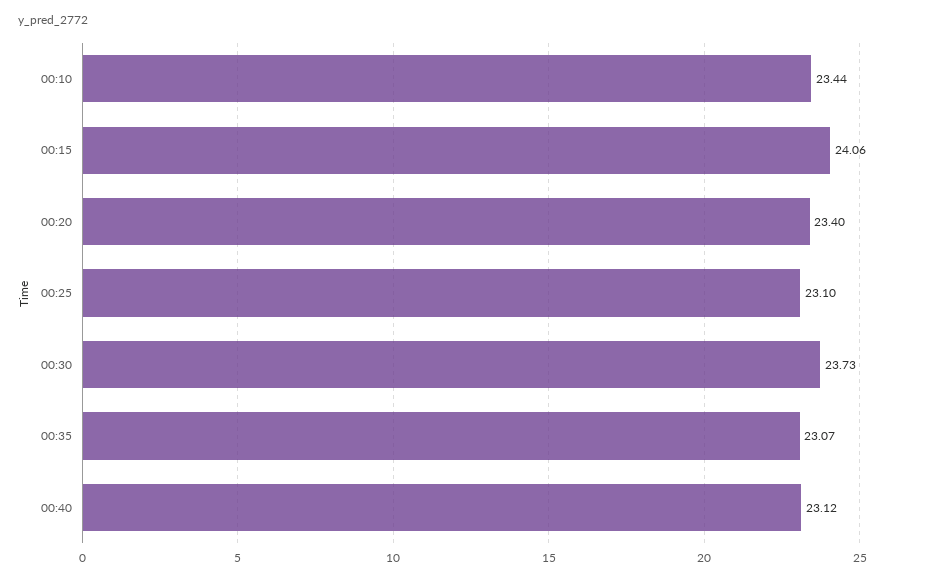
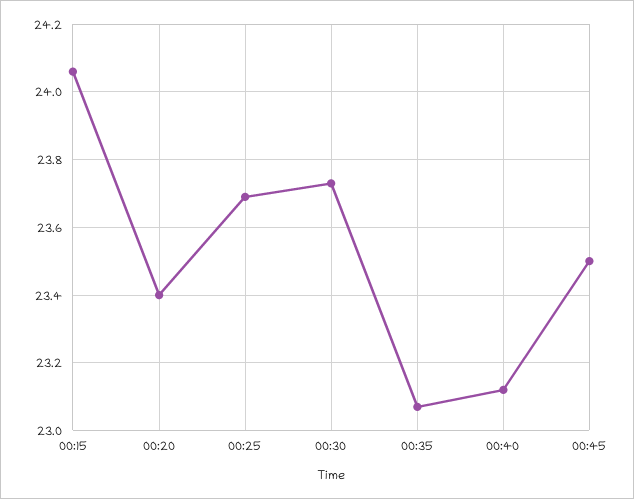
00:10: 23.44 -> none
00:25: 23.1 -> 23.7
00:45: none -> 23.5

